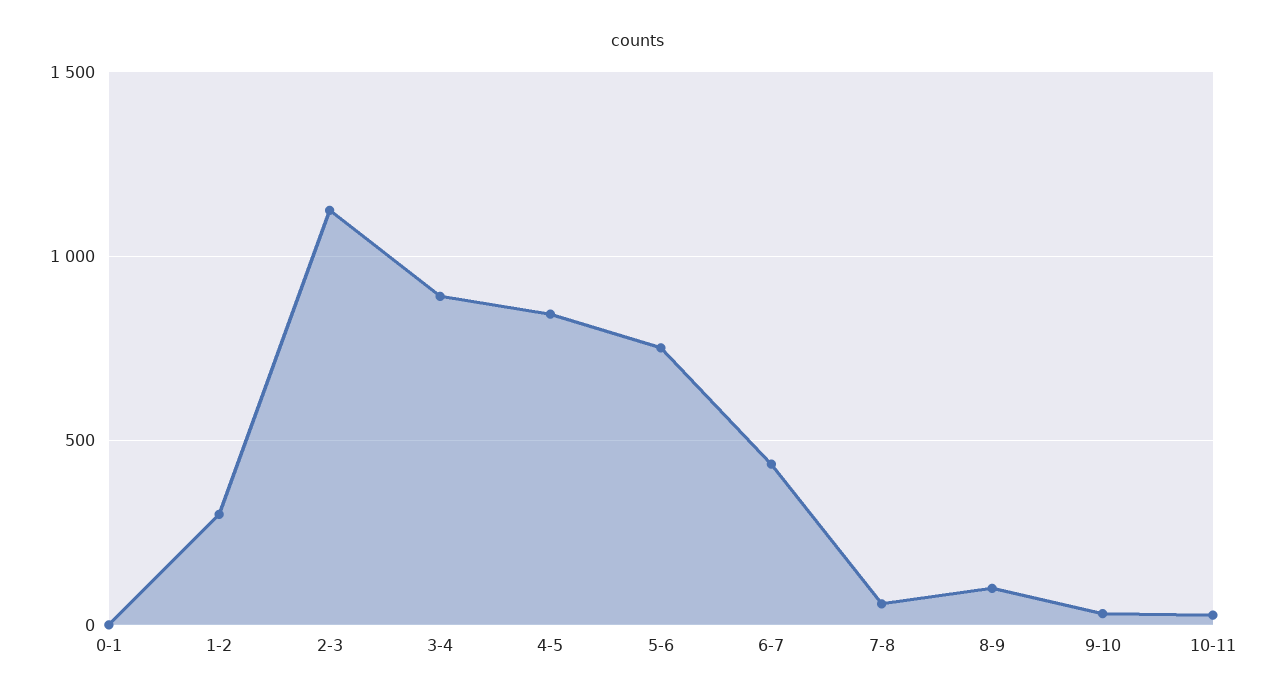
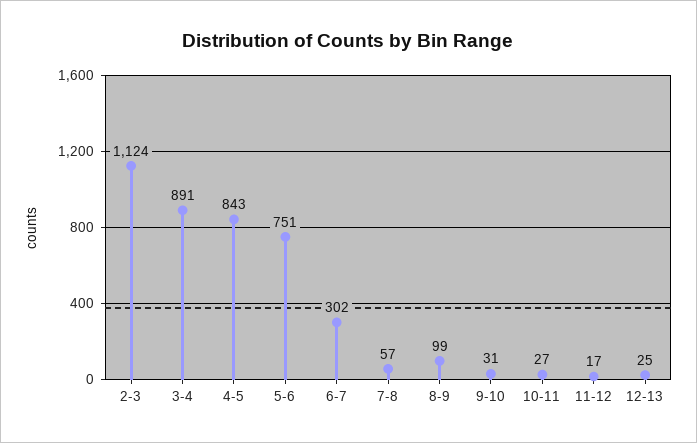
0-1: 0 -> none
1-2: 300 -> none
6-7: 450 -> 302
11-12: none -> 17
12-13: none -> 25

